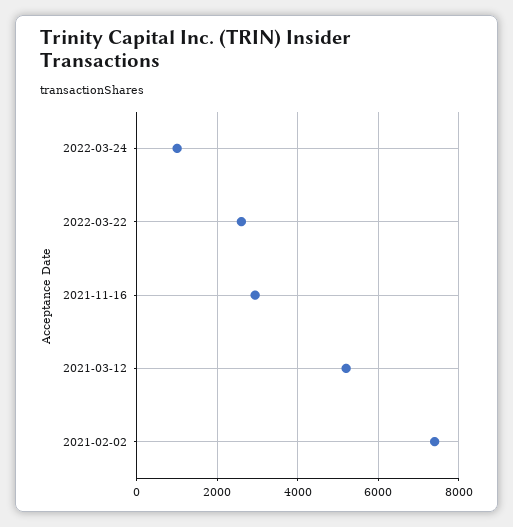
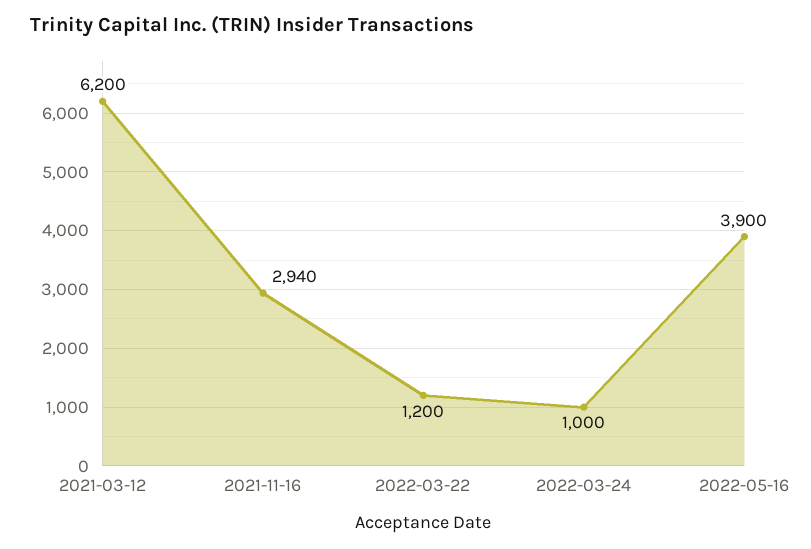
2022-03-22: 2600 -> 1200
2021-03-12: 5200 -> 6200
2021-02-02: 7400 -> none
2022-05-16: none -> 3900

